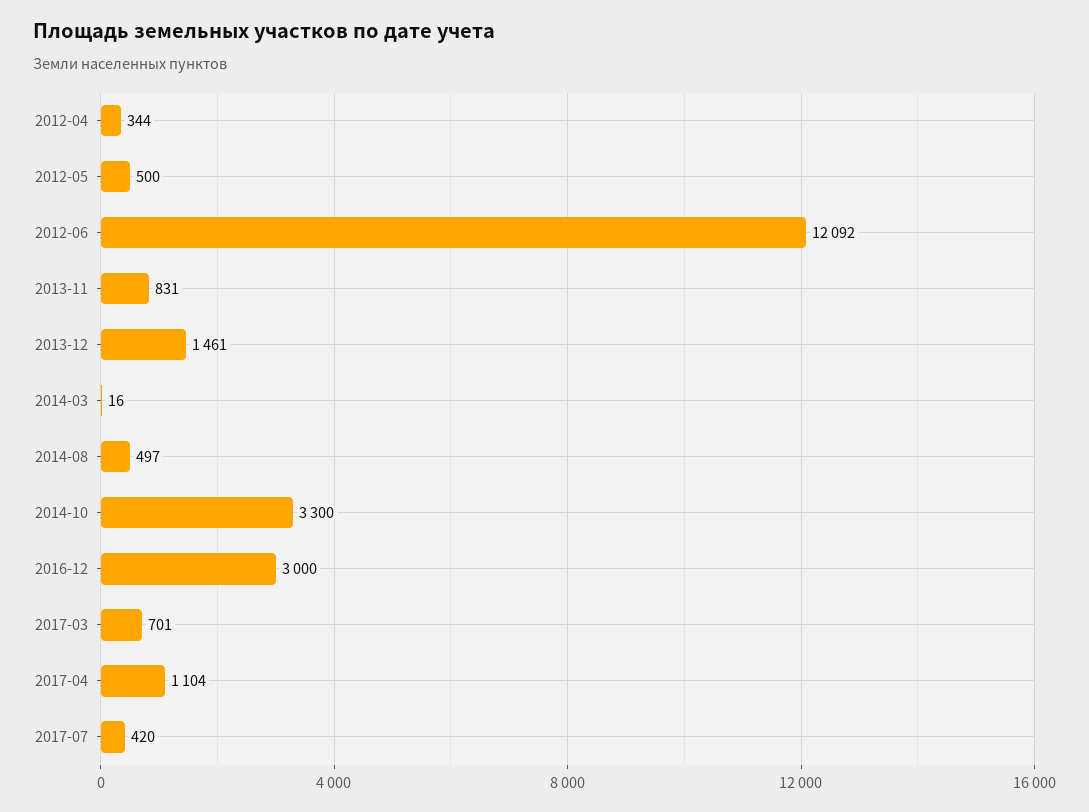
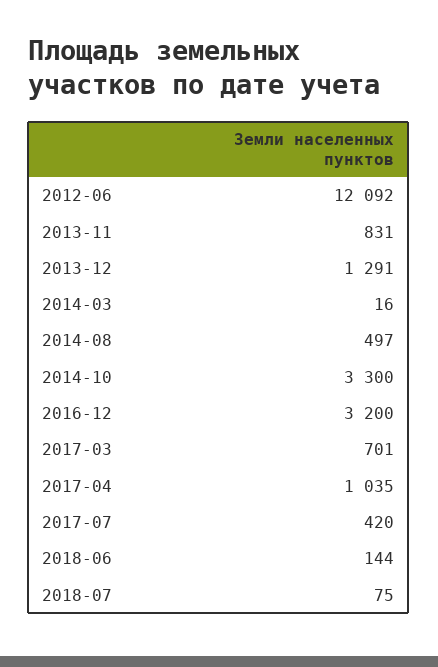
2012-04: 344 -> none
2012-05: 500 -> none
2013-12: 1461 -> 1291
2016-12: 3000 -> 3200
2017-04: 1104 -> 1035
2018-06: none -> 144
2018-07: none -> 75

